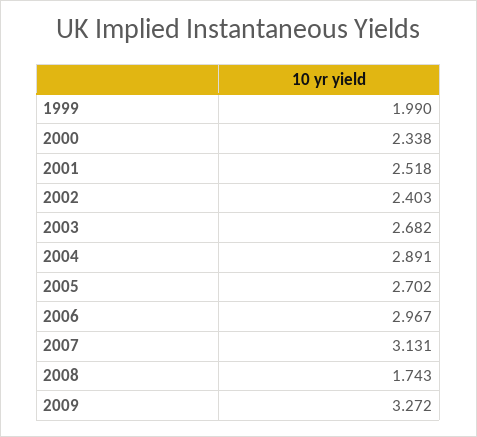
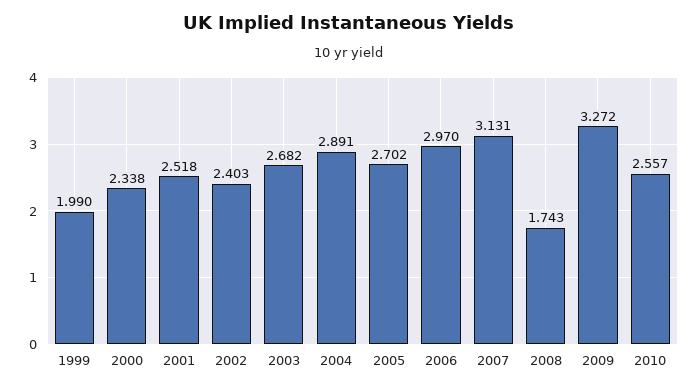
2006: 2.967 -> 2.97
2010: none -> 2.557

